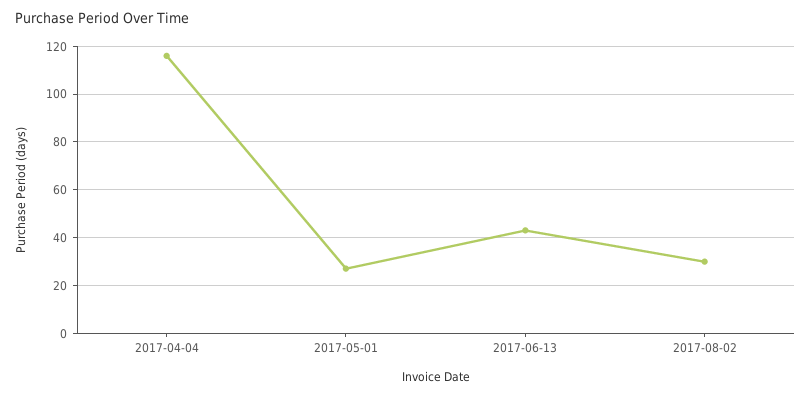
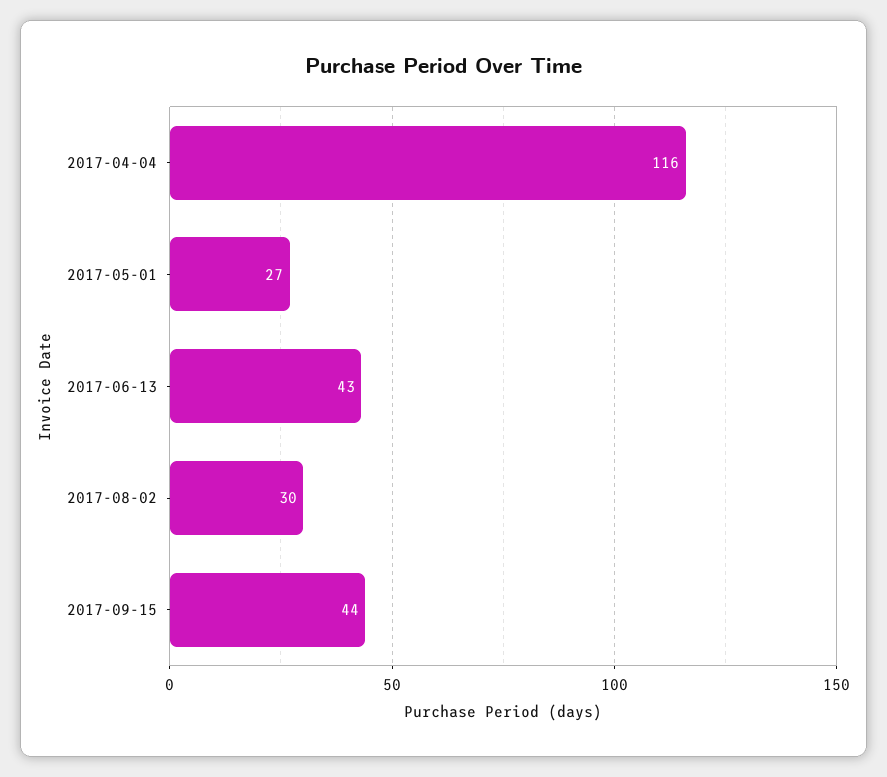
2017-09-15: none -> 44

